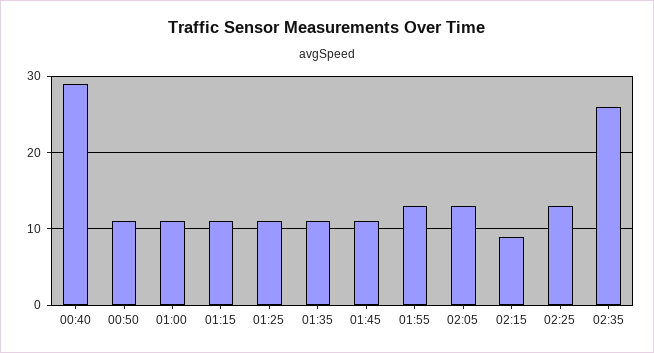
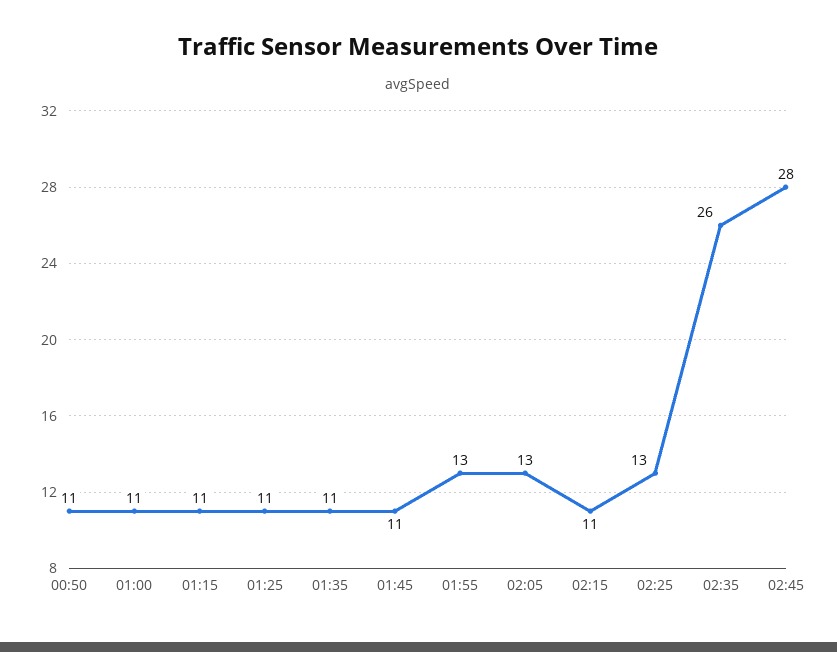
00:40: 29 -> none
02:15: 9 -> 11
02:45: none -> 28

